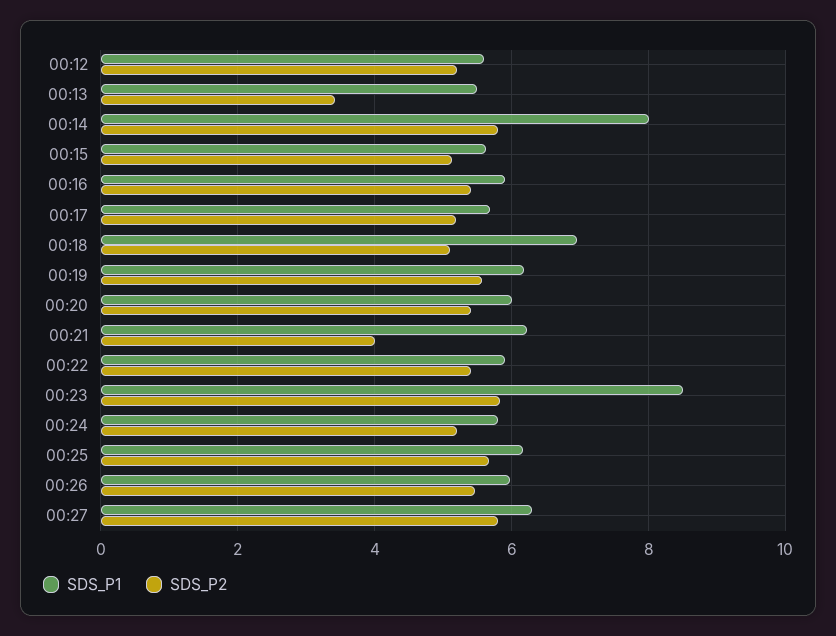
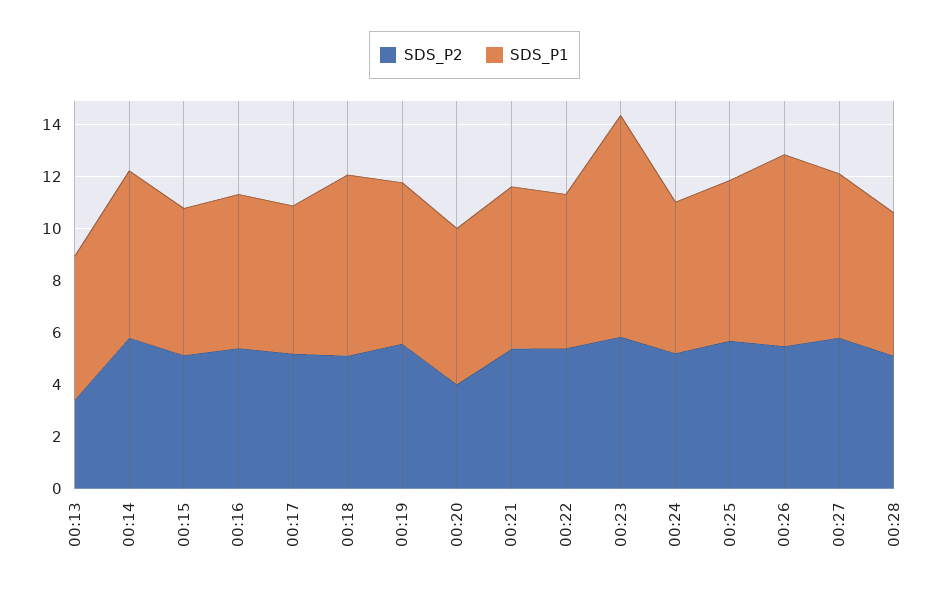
SDS_P1, 00:12: 5.6 -> none
SDS_P2, 00:12: 5.2 -> none
SDS_P1, 00:14: 8 -> 6.5
SDS_P2, 00:20: 5.4 -> 4
SDS_P2, 00:21: 4 -> 5.5
SDS_P1, 00:26: 6 -> 7.5
SDS_P2, 00:28: none -> 5
SDS_P1, 00:28: none -> 5.5

